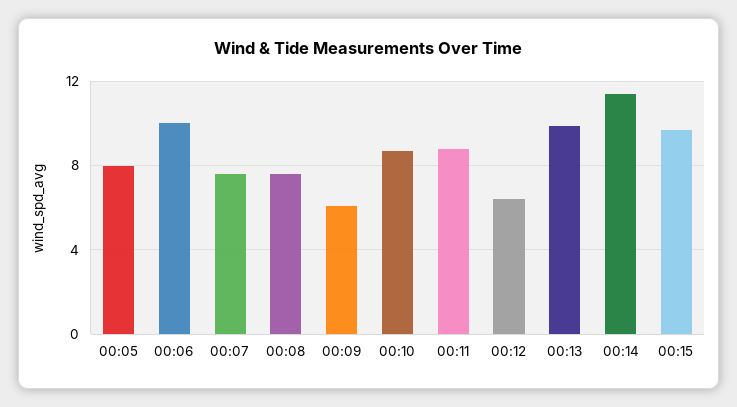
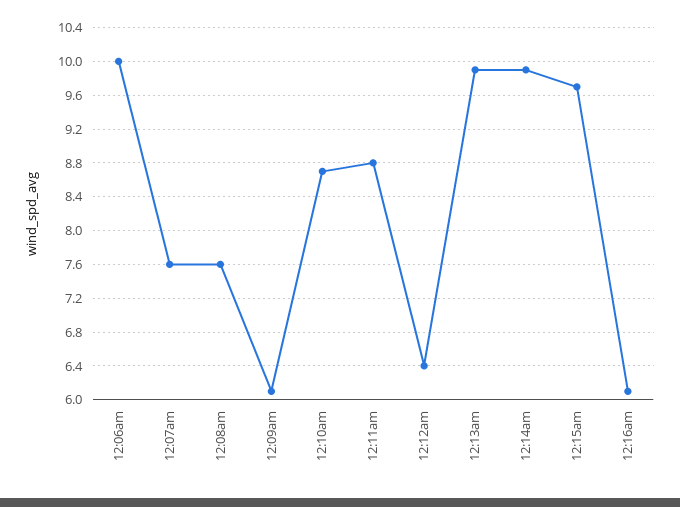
00:05: 8 -> none
00:14: 11.5 -> 9.9
12:16am: none -> 6.1

